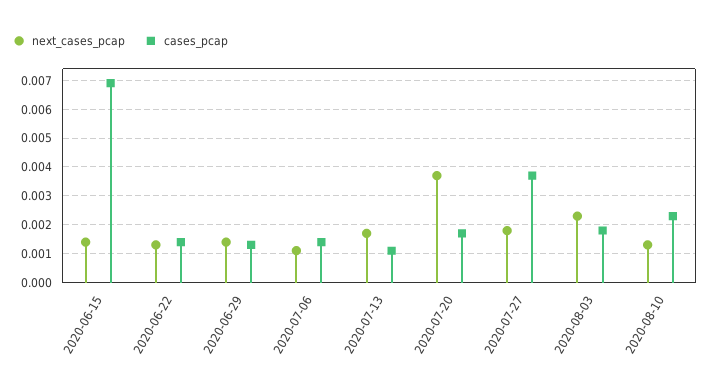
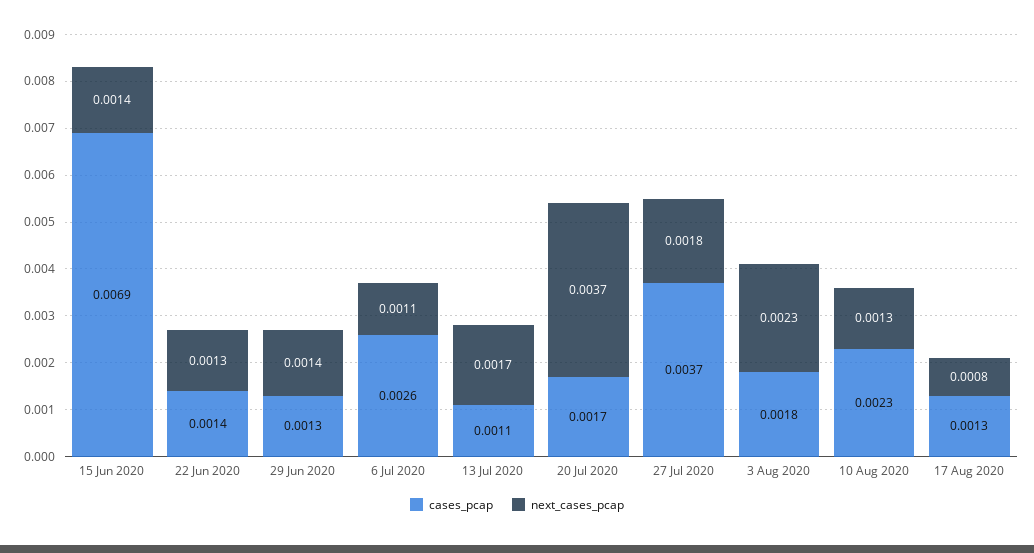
cases_pcap, 2020-07-06: 0.0015 -> 0.0026
cases_pcap, 17 Aug 2020: none -> 0.0013
next_cases_pcap, 17 Aug 2020: none -> 0.0008

